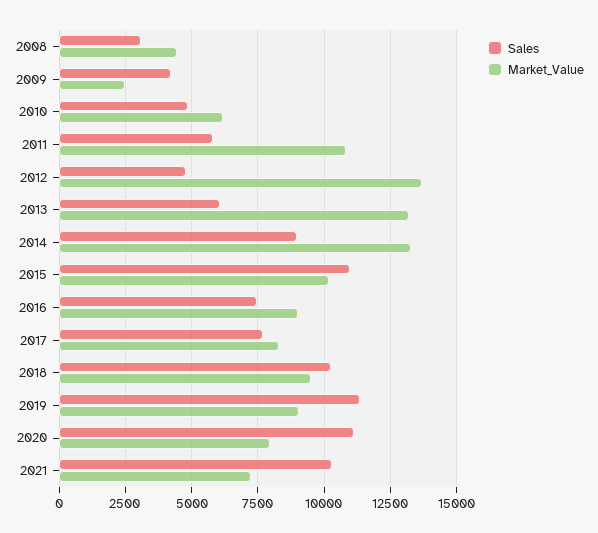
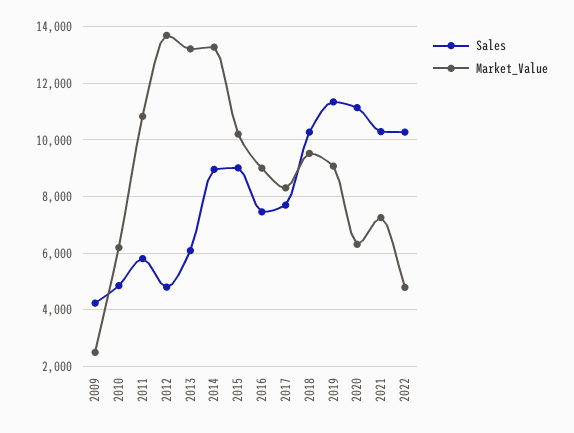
Sales, 2008: 3000 -> none
Market_Value, 2008: 4500 -> none
Sales, 2015: 11000 -> 9000
Market_Value, 2020: 8000 -> 6250
Sales, 2022: none -> 10250
Market_Value, 2022: none -> 4750

